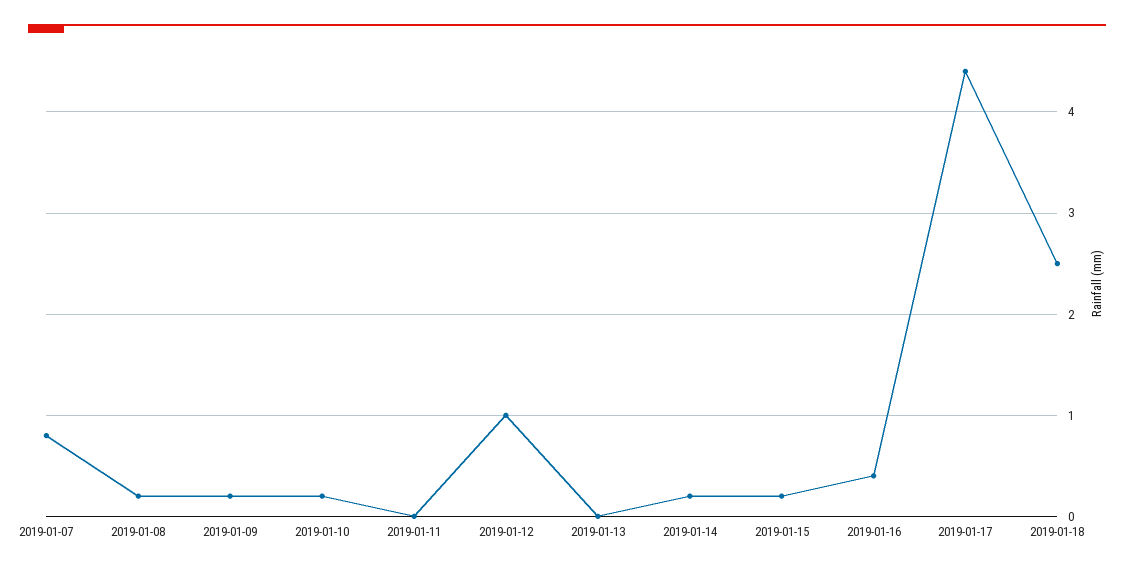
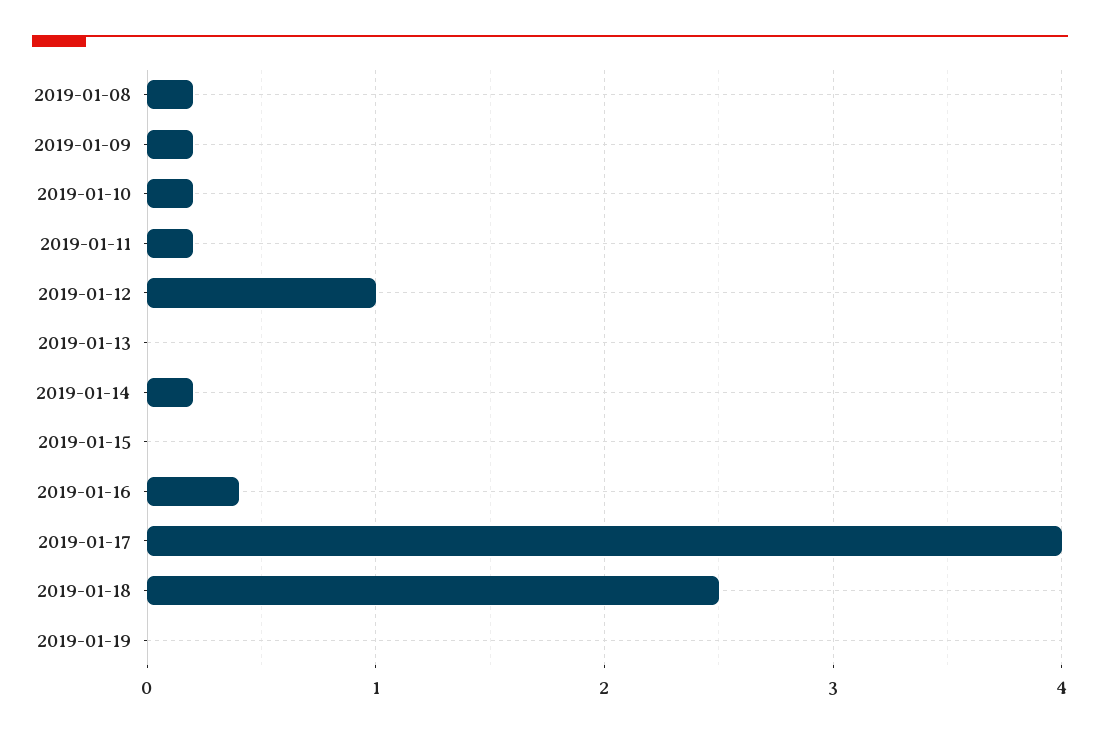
2019-01-07: 0.8 -> none
2019-01-11: 0 -> 0.2
2019-01-15: 0.2 -> 0
2019-01-17: 4.4 -> 4
2019-01-19: none -> 0

